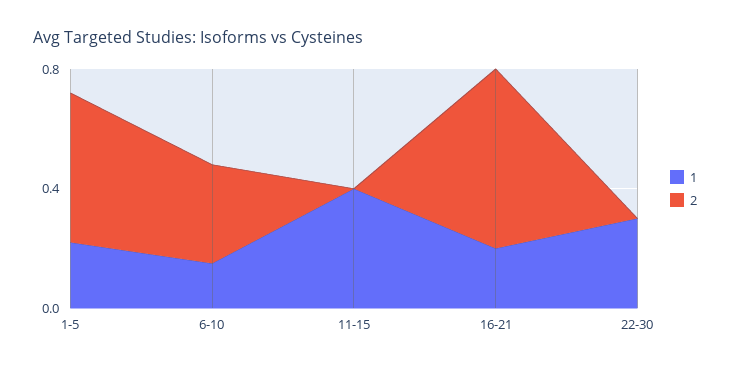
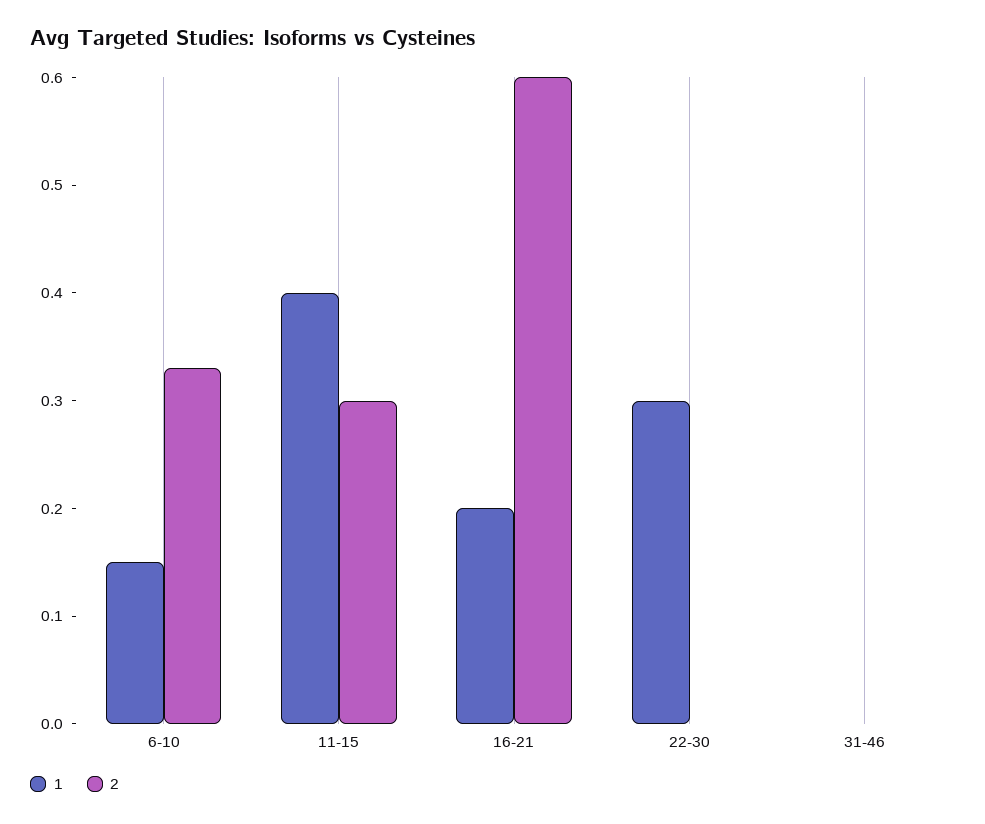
1, 1-5: 0.2 -> none
2, 1-5: 0.5 -> none
2, 11-15: 0 -> 0.3
1, 31-46: none -> 0
2, 31-46: none -> 0

